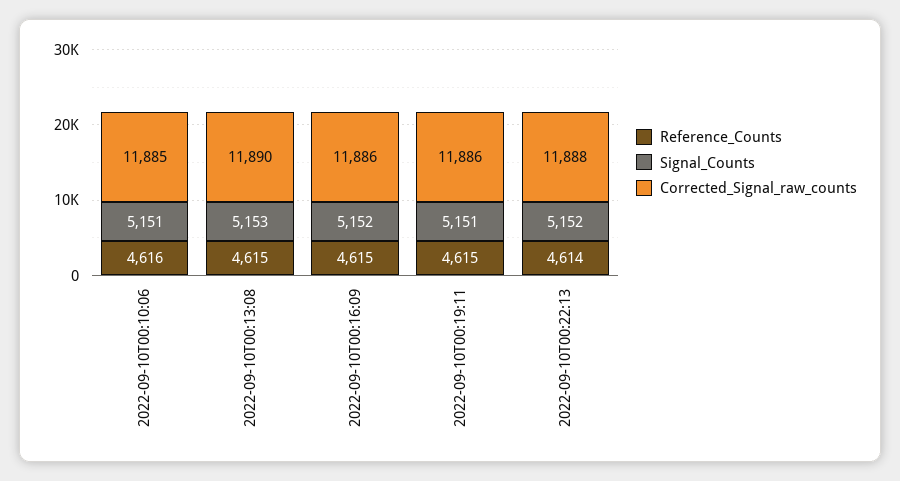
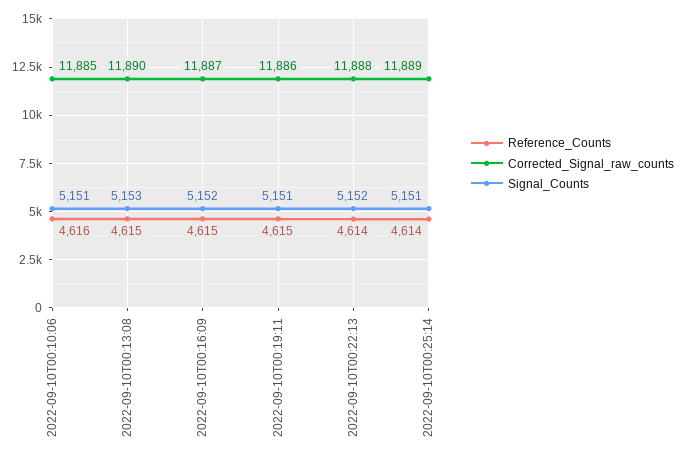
Corrected_Signal_raw_counts, 2022-09-10T00:16:09: 11886 -> 11887
Reference_Counts, 2022-09-10T00:25:14: none -> 4614
Corrected_Signal_raw_counts, 2022-09-10T00:25:14: none -> 11889
Signal_Counts, 2022-09-10T00:25:14: none -> 5151

